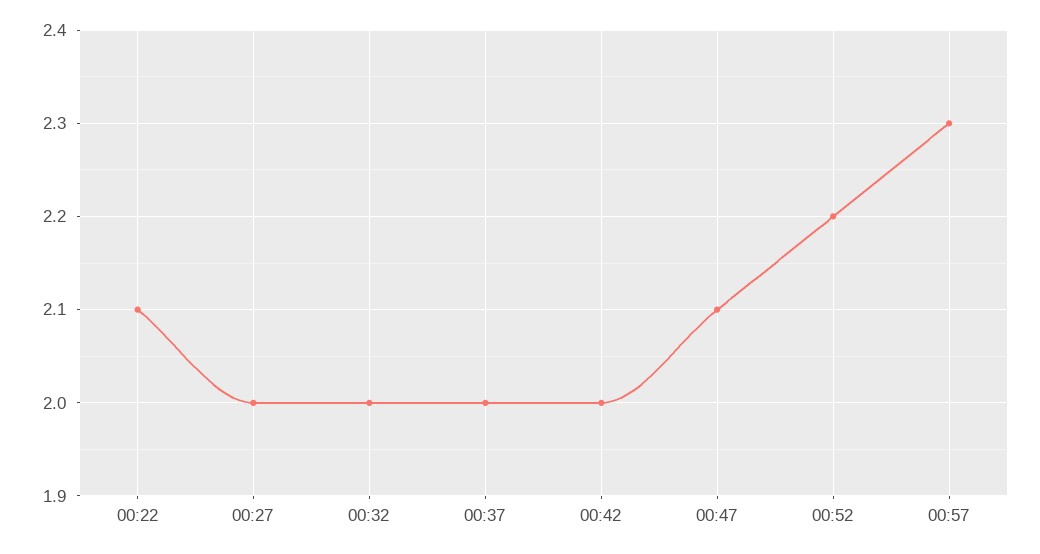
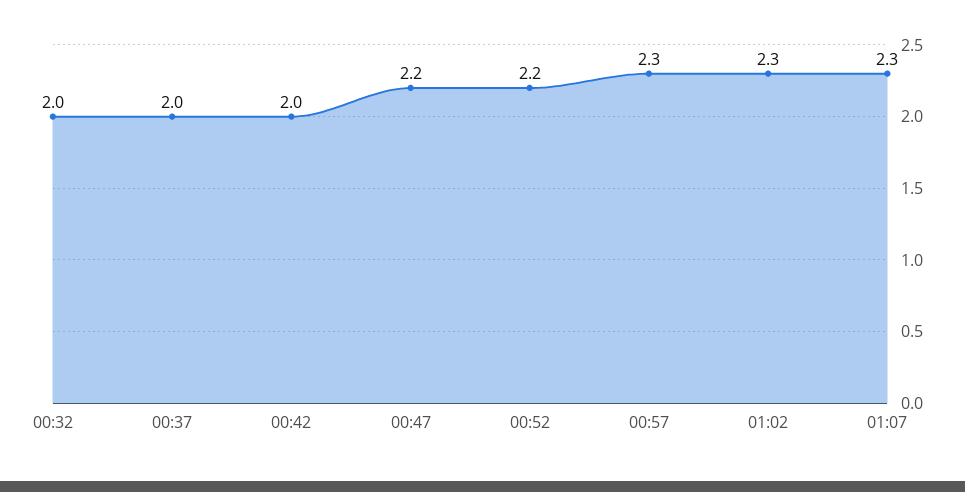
00:22: 2.1 -> none
00:27: 2 -> none
00:47: 2.1 -> 2.2
01:02: none -> 2.3
01:07: none -> 2.3

